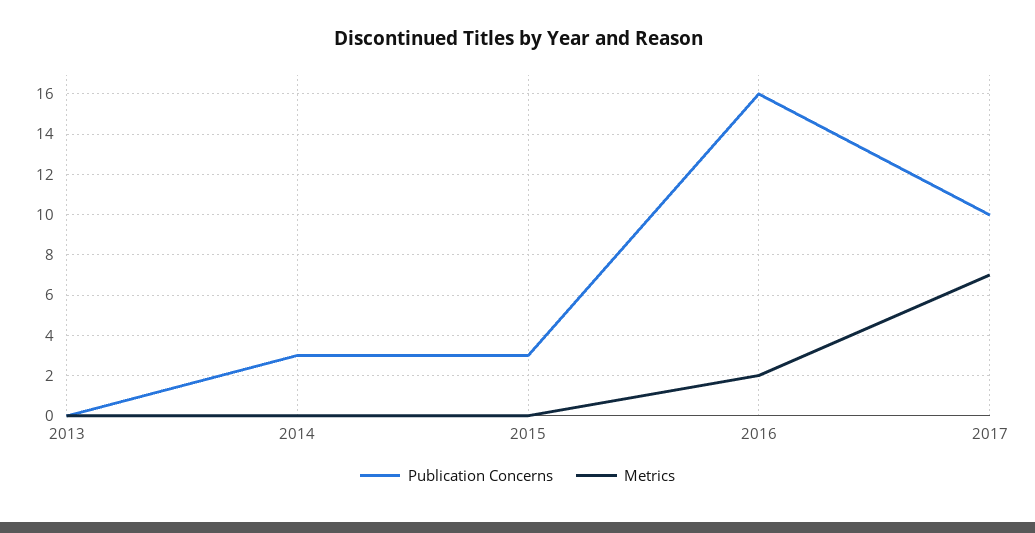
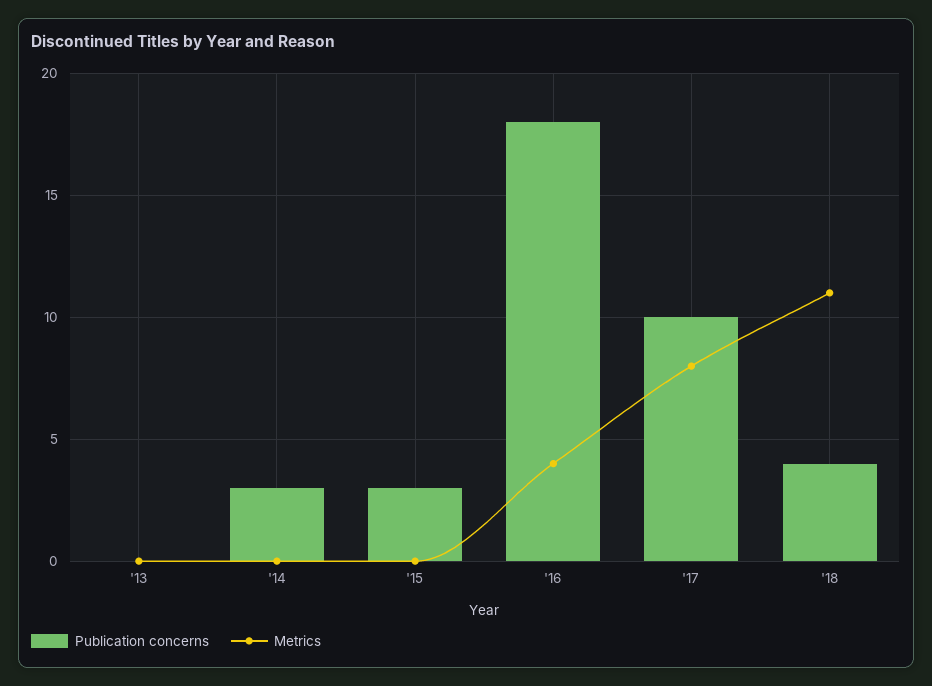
Publication Concerns, 2016: 16 -> 18
Metrics, 2016: 2 -> 4
Metrics, 2017: 7 -> 8
Publication Concerns, '18: none -> 4
Metrics, '18: none -> 11

